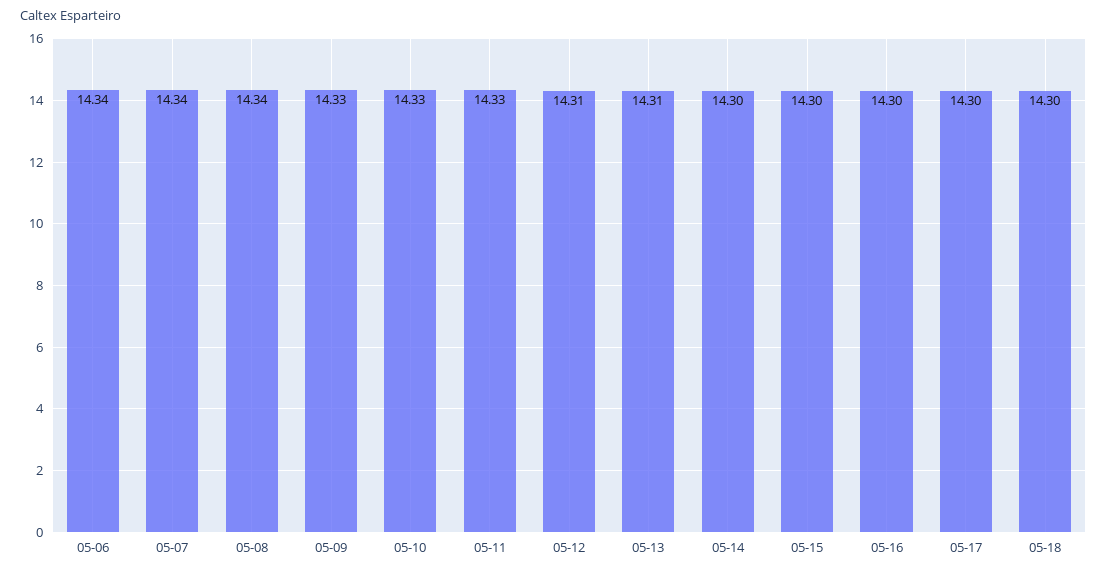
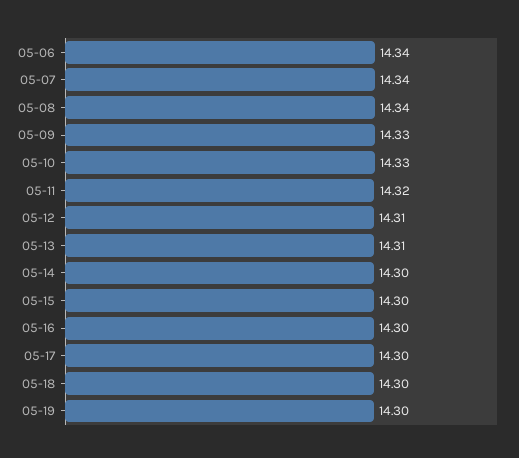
05-11: 14.33 -> 14.32
05-19: none -> 14.3

